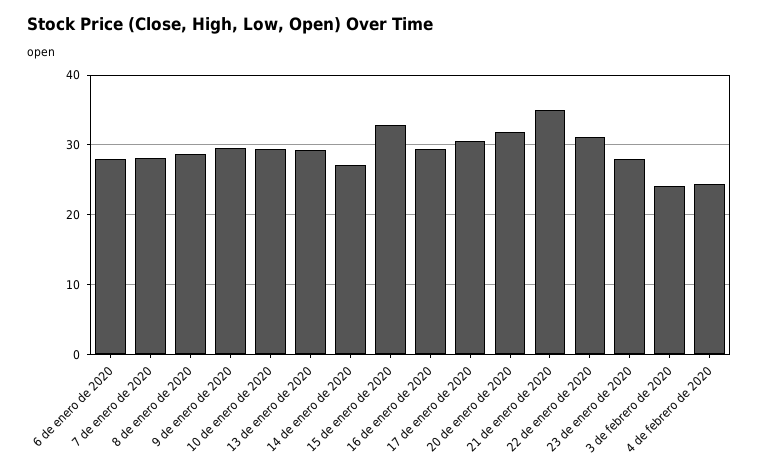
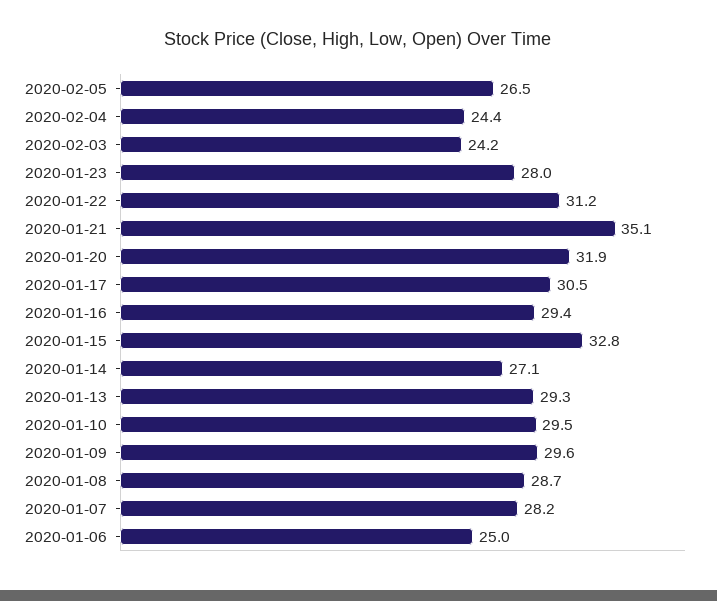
6 de enero de 2020: 28 -> 25
2020-02-05: none -> 26.5

